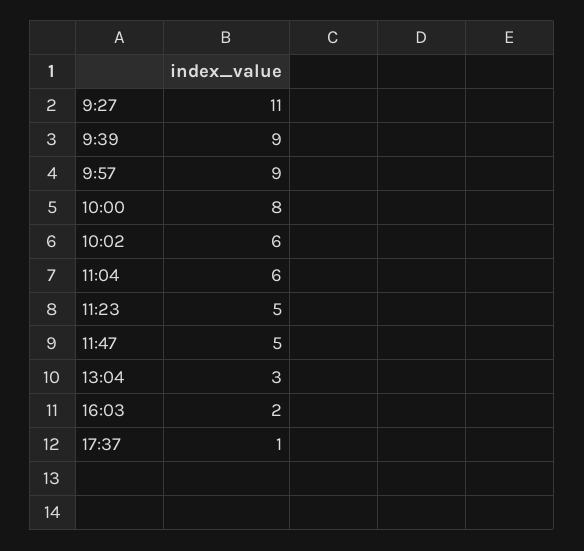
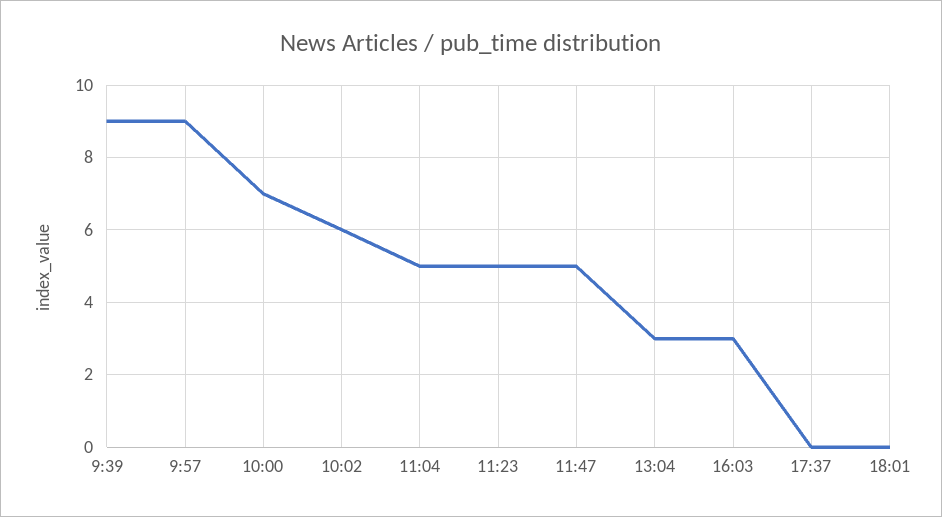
9:27: 11 -> none
10:00: 8 -> 7
11:04: 6 -> 5
16:03: 2 -> 3
17:37: 1 -> 0
18:01: none -> 0

